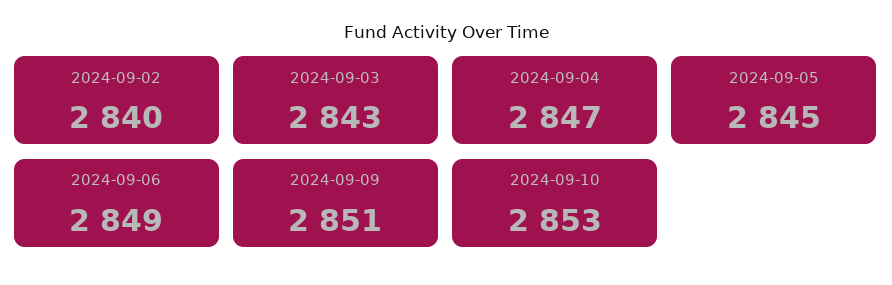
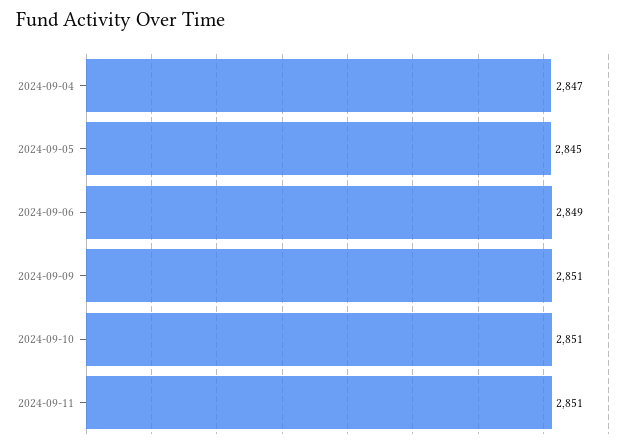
2024-09-02: 2840 -> none
2024-09-03: 2843 -> none
2024-09-10: 2853 -> 2851
2024-09-11: none -> 2851

